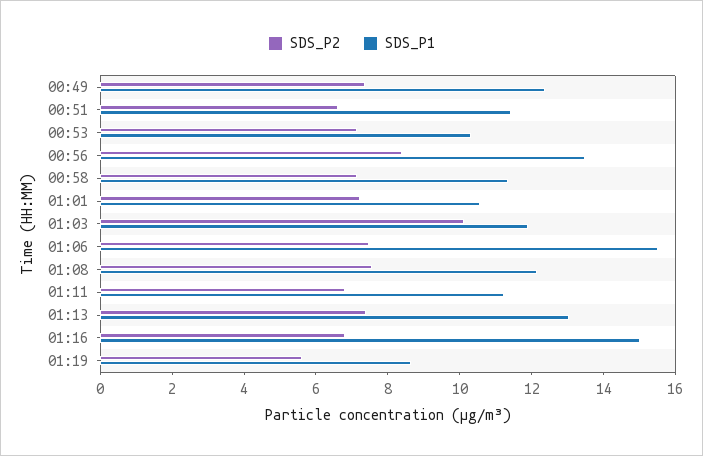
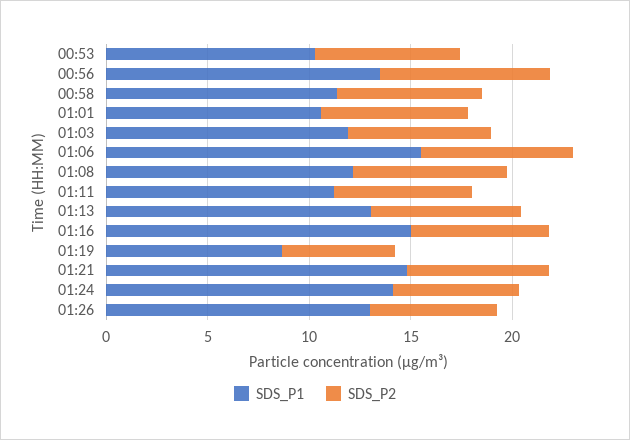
SDS_P2, 00:49: 7.5 -> none
SDS_P1, 00:49: 12.5 -> none
SDS_P2, 00:51: 6.5 -> none
SDS_P1, 00:51: 11.5 -> none
SDS_P2, 01:03: 10 -> 7
SDS_P1, 01:21: none -> 15
SDS_P2, 01:21: none -> 7
SDS_P1, 01:24: none -> 14
SDS_P2, 01:24: none -> 6
SDS_P1, 01:26: none -> 13
SDS_P2, 01:26: none -> 6

